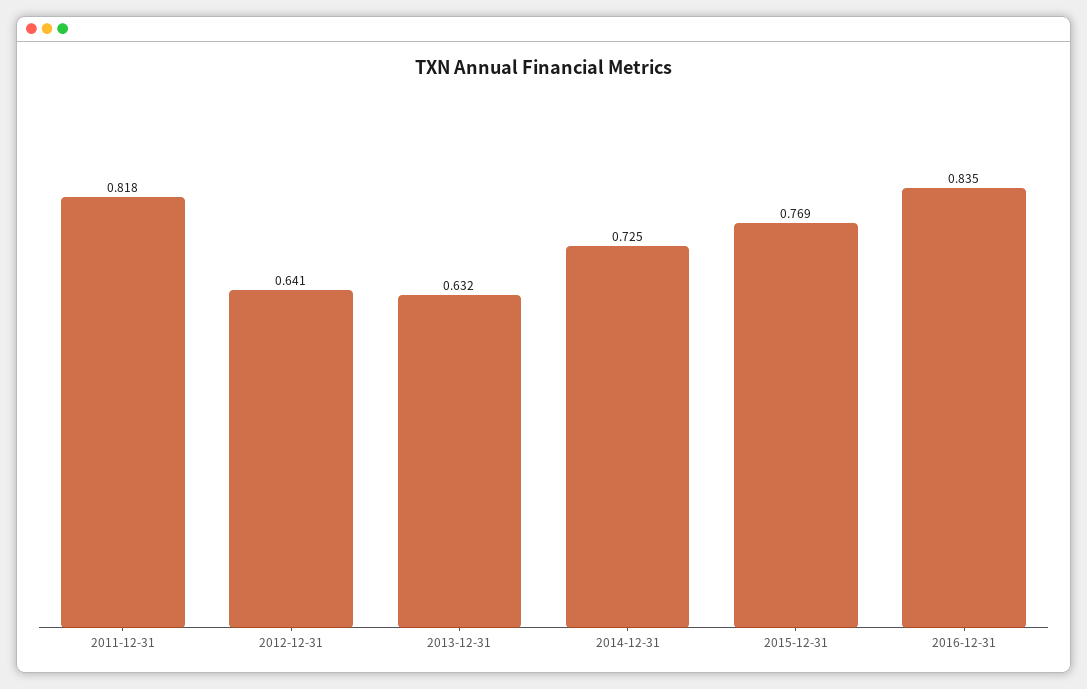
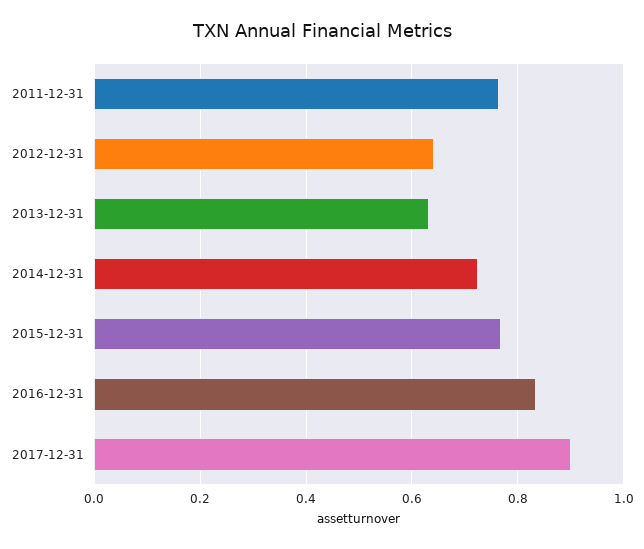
2011-12-31: 0.818 -> 0.76
2017-12-31: none -> 0.9

